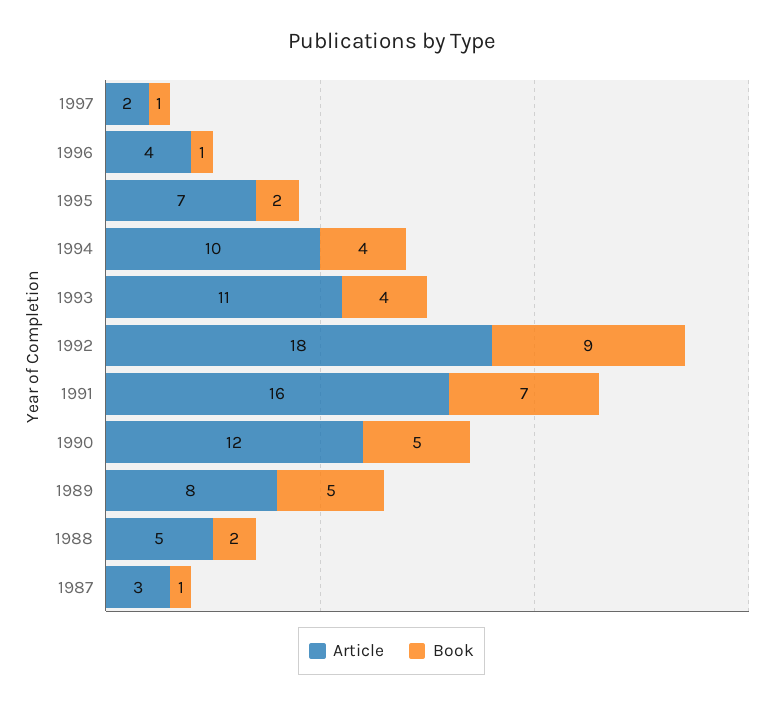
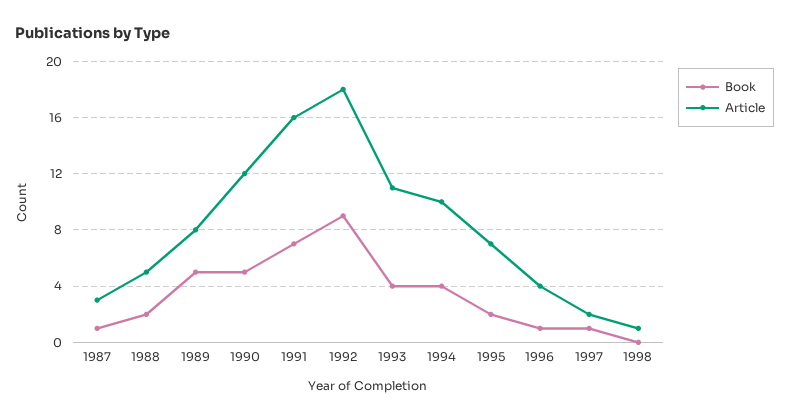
Book, 1998: none -> 0
Article, 1998: none -> 1

